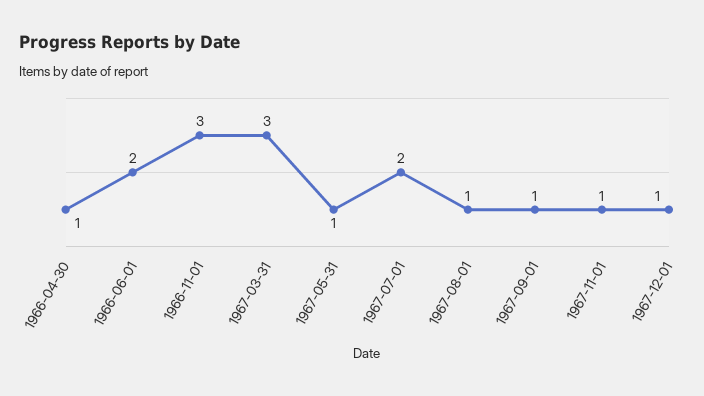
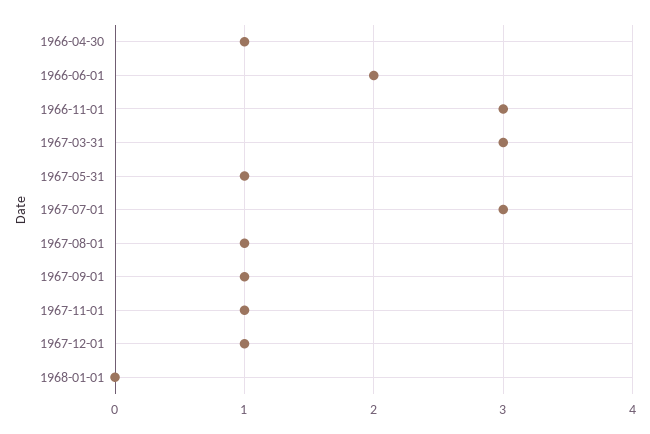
1967-07-01: 2 -> 3
1968-01-01: none -> 0

